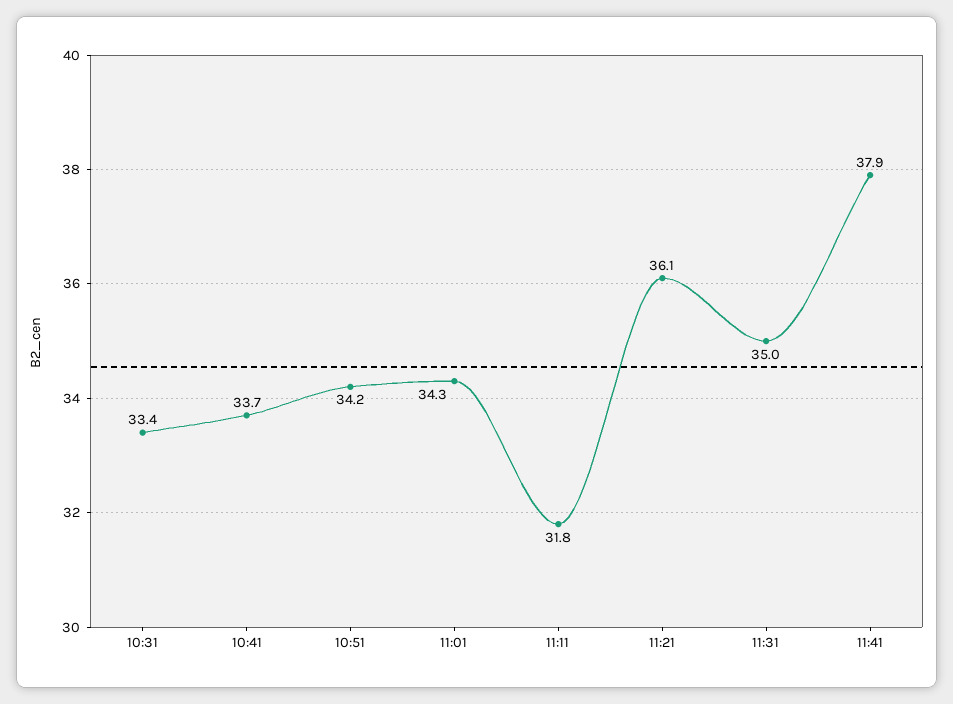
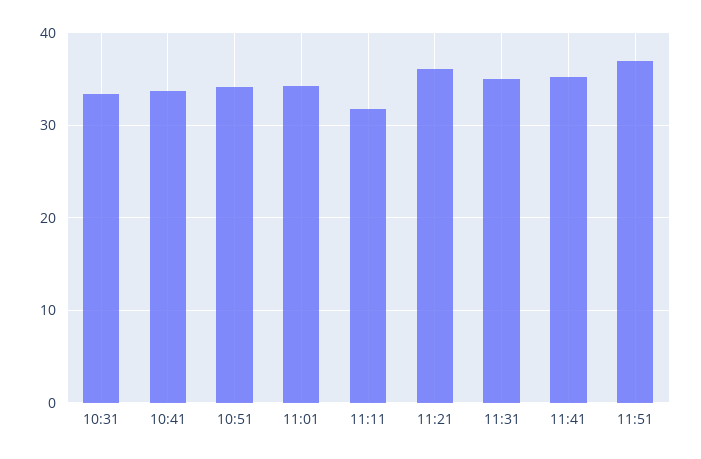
11:41: 37.9 -> 35
11:51: none -> 37

